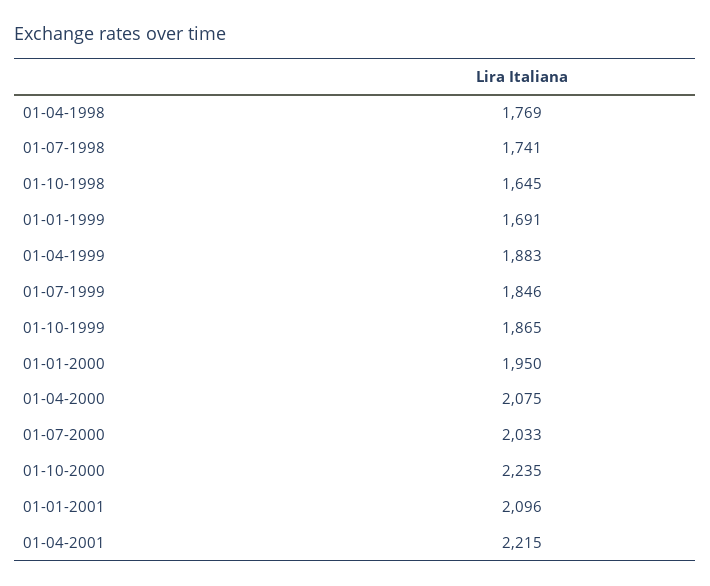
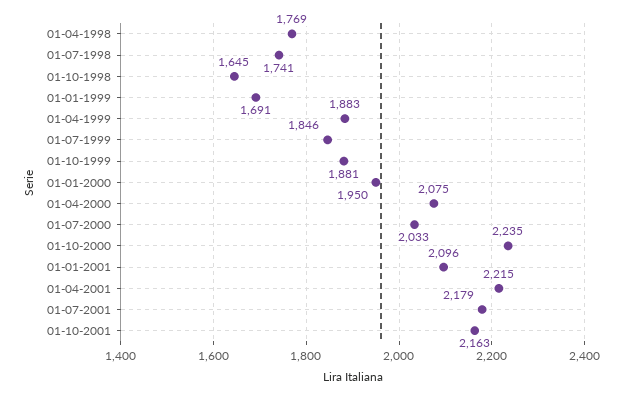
01-10-1999: 1865 -> 1881
01-07-2001: none -> 2179
01-10-2001: none -> 2163

